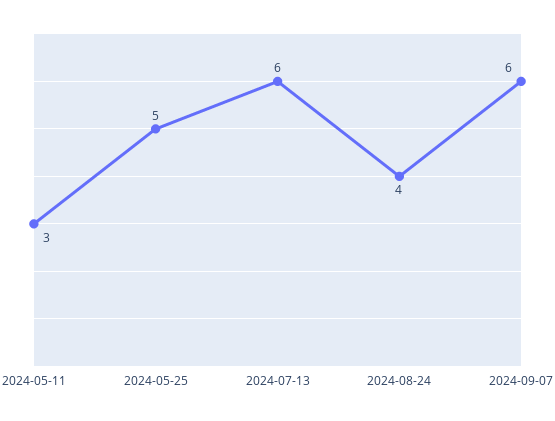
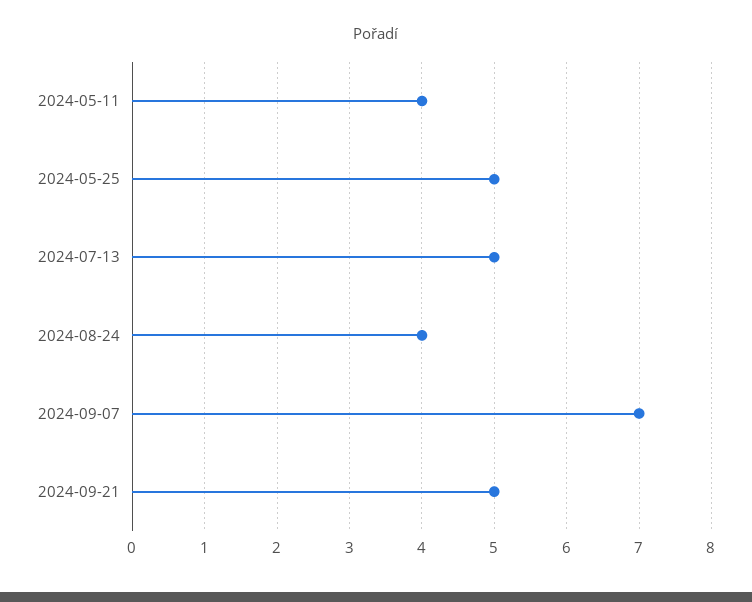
2024-05-11: 3 -> 4
2024-07-13: 6 -> 5
2024-09-07: 6 -> 7
2024-09-21: none -> 5

